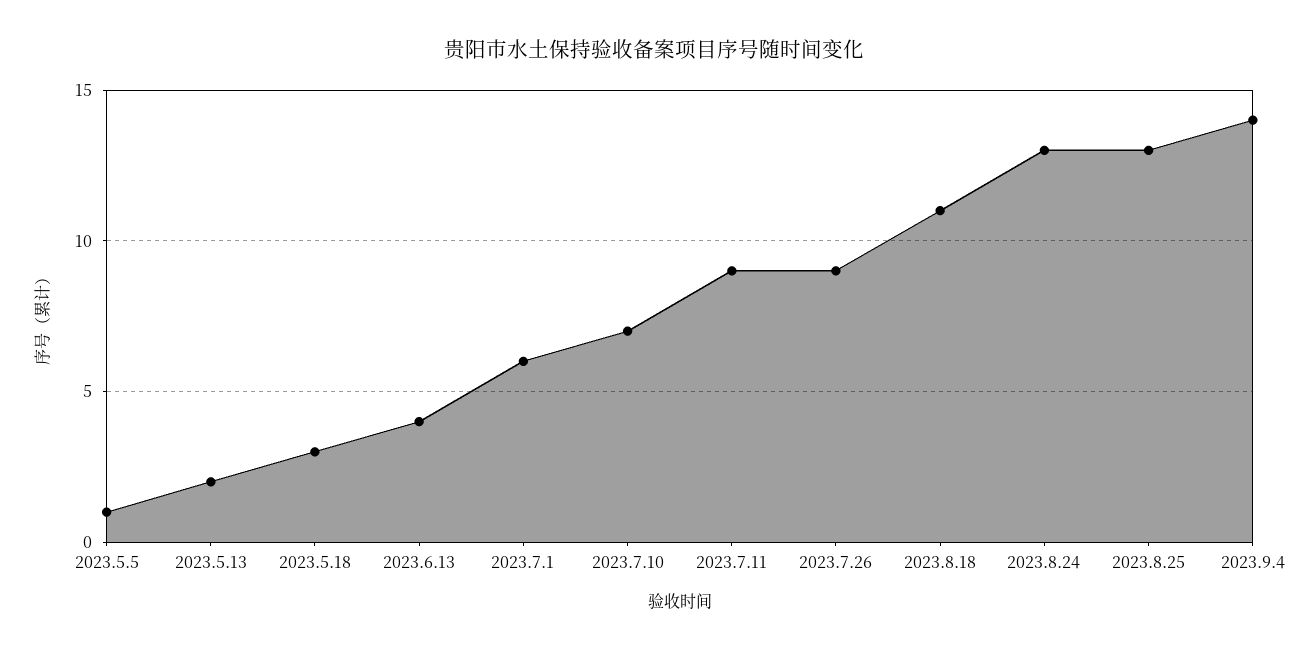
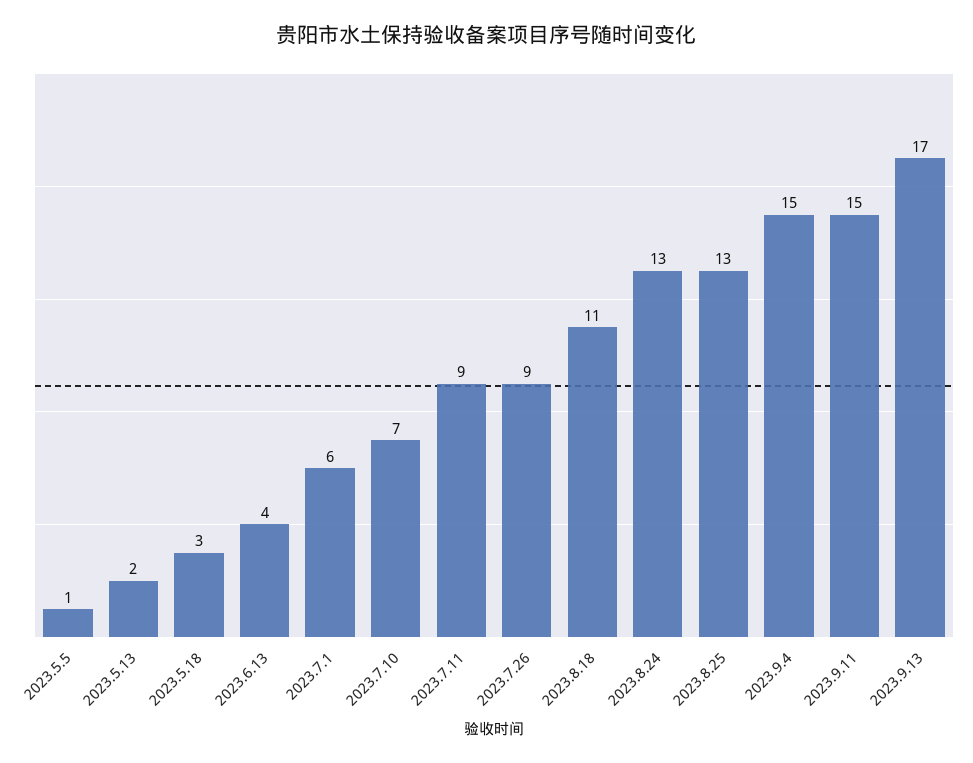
2023.9.4: 14 -> 15
2023.9.11: none -> 15
2023.9.13: none -> 17

